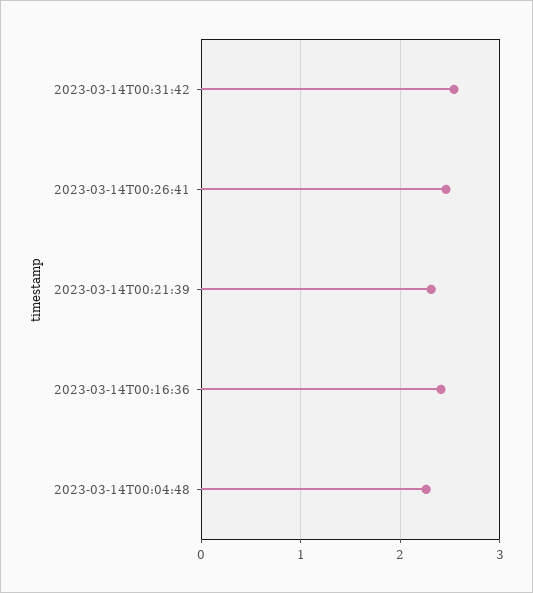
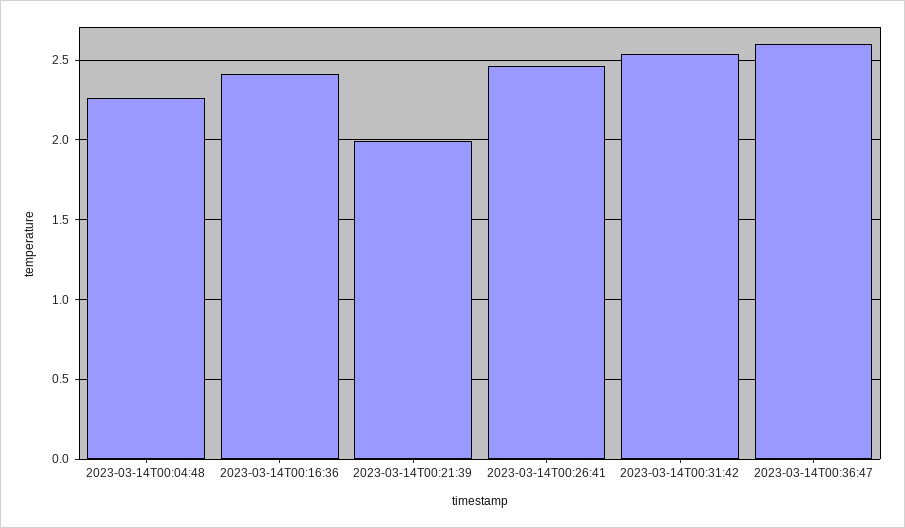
2023-03-14T00:21:39: 2.3 -> 2
2023-03-14T00:36:47: none -> 2.6

